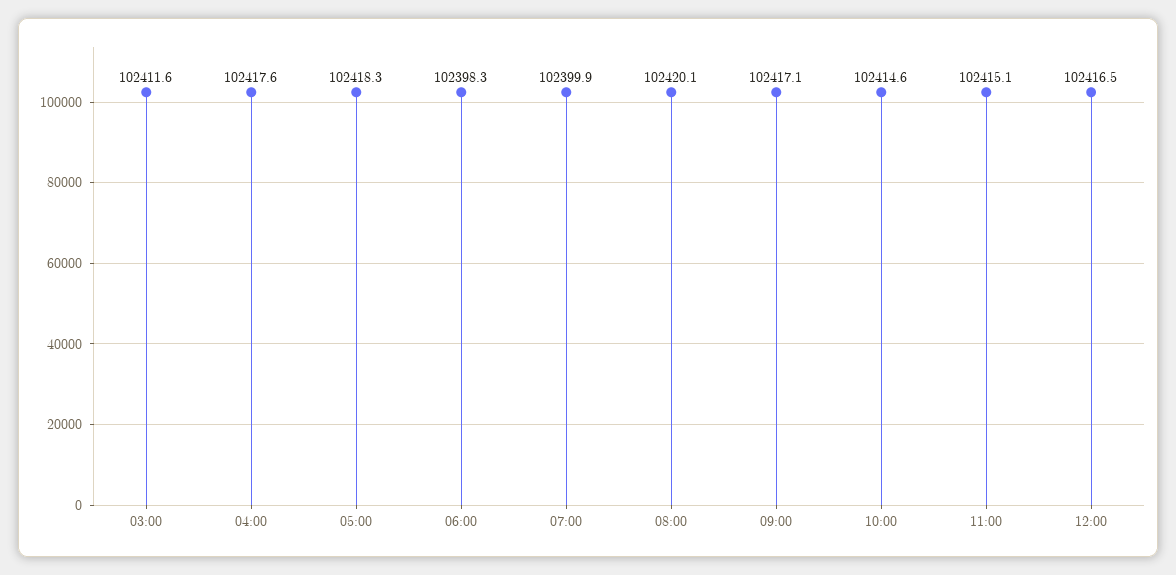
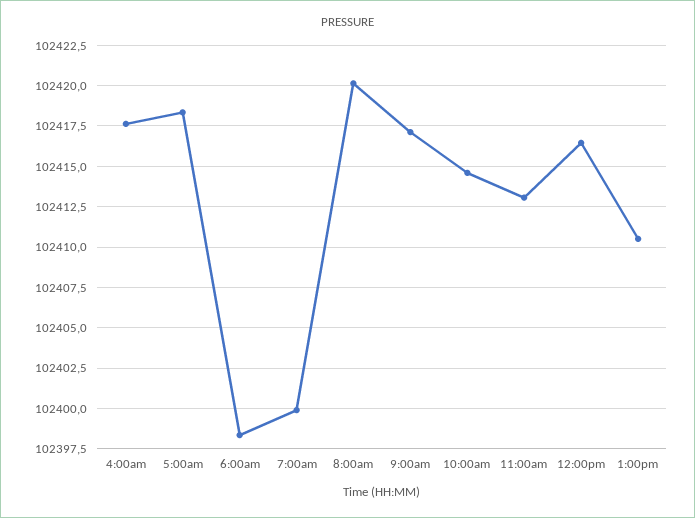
03:00: 102411.6 -> none
11:00: 102415.1 -> 102413
1:00pm: none -> 102410.5

